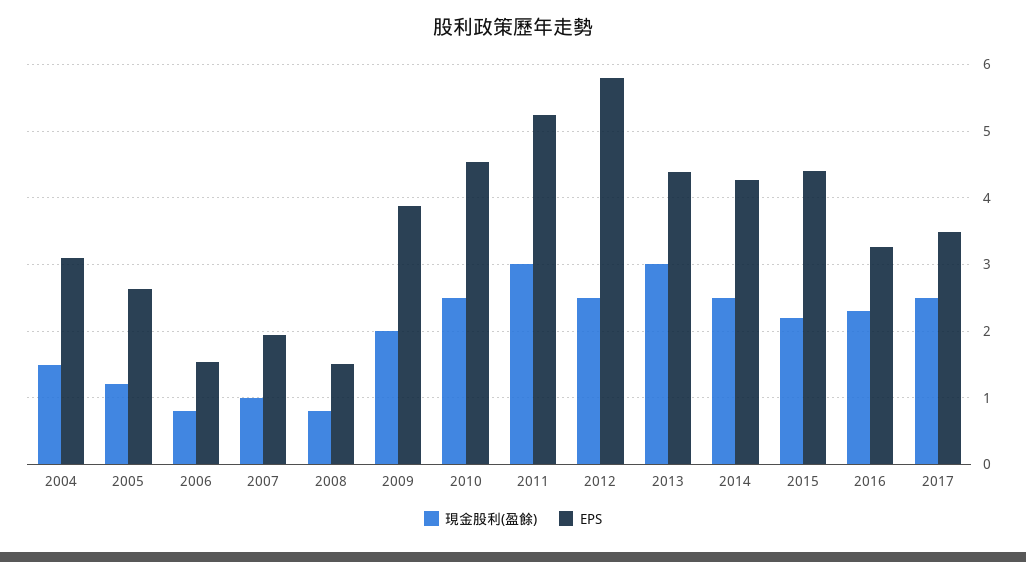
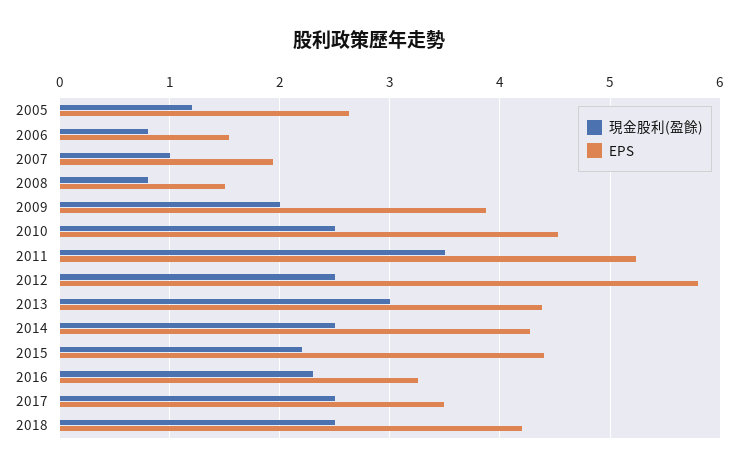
現金股利(盈餘), 2004: 1.5 -> none
EPS, 2004: 3.1 -> none
現金股利(盈餘), 2011: 3 -> 3.5
現金股利(盈餘), 2018: none -> 2.5
EPS, 2018: none -> 4.2

